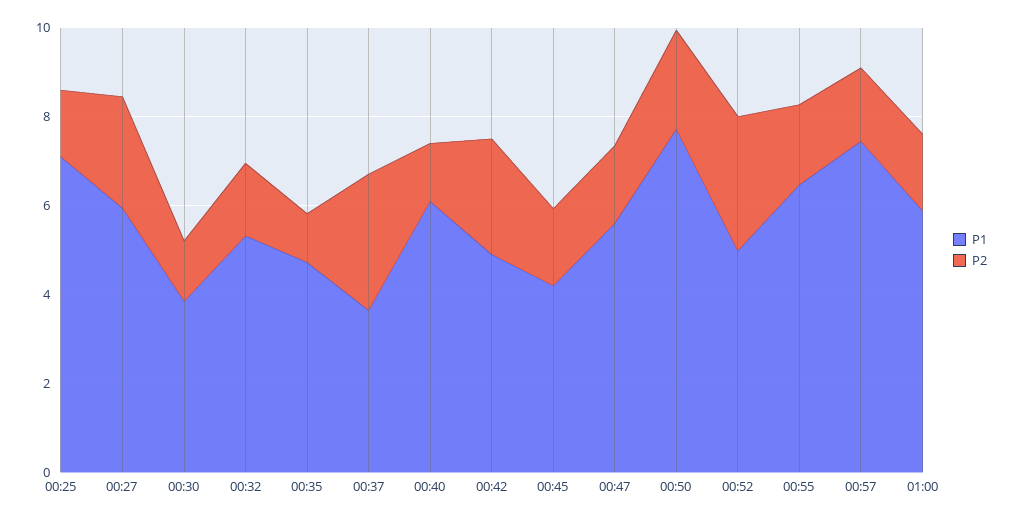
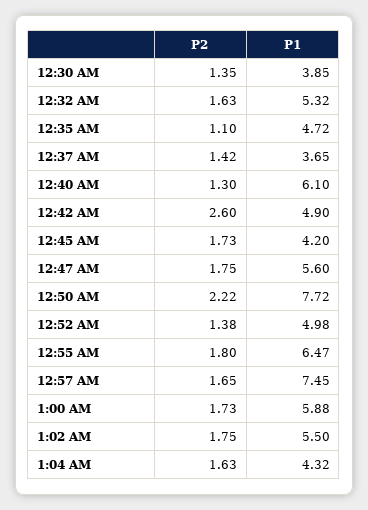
P1, 00:25: 7 -> none
P2, 00:25: 1.5 -> none
P1, 00:27: 6 -> none
P2, 00:27: 2.5 -> none
P2, 00:37: 3 -> 1.42
P2, 00:52: 3 -> 1.38
P2, 1:02 AM: none -> 1.75
P1, 1:02 AM: none -> 5.5
P2, 1:04 AM: none -> 1.63
P1, 1:04 AM: none -> 4.32

